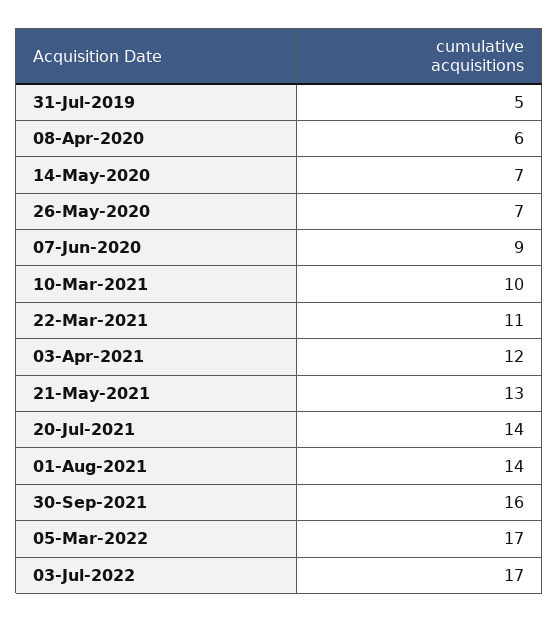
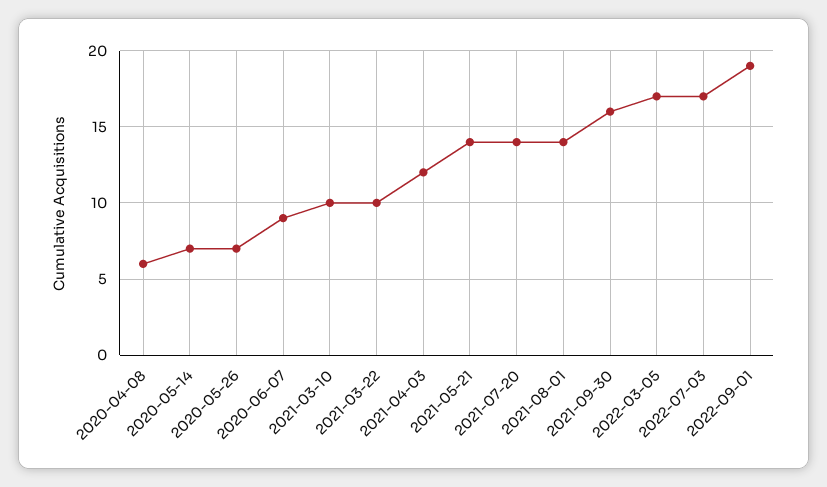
31-Jul-2019: 5 -> none
22-Mar-2021: 11 -> 10
21-May-2021: 13 -> 14
2022-09-01: none -> 19

